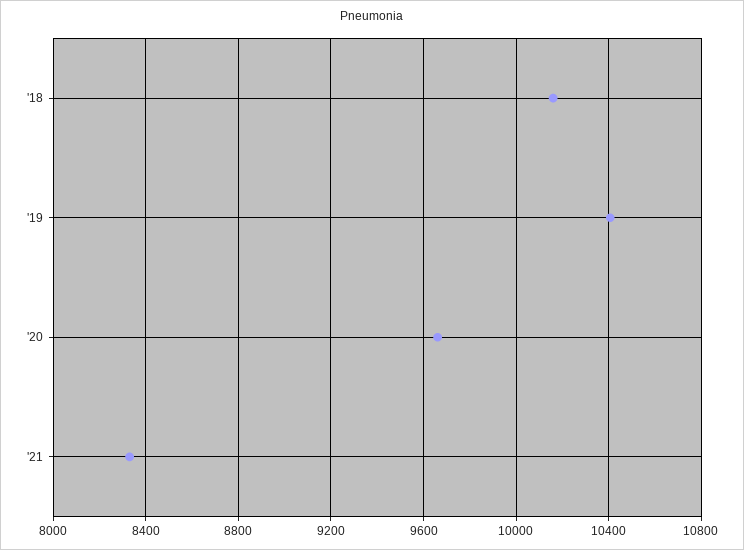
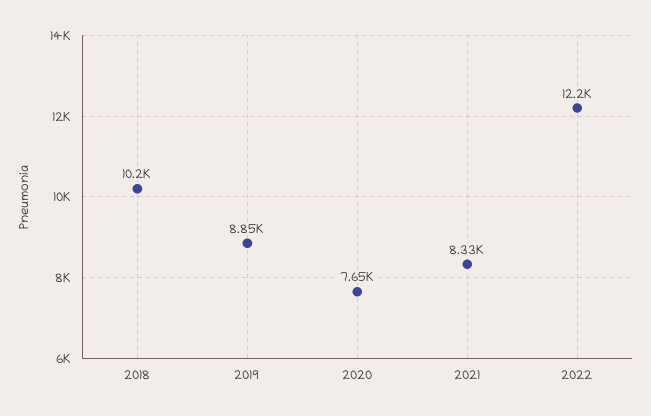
'19: 10400 -> 8850
'20: 9650 -> 7650
2022: none -> 12200

